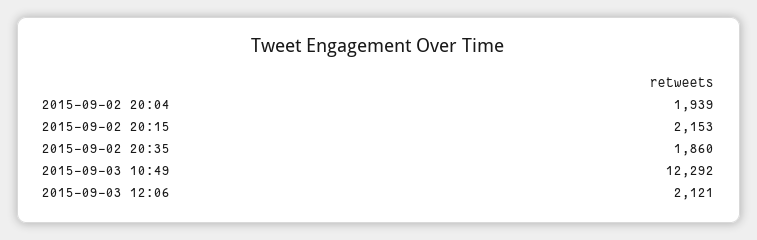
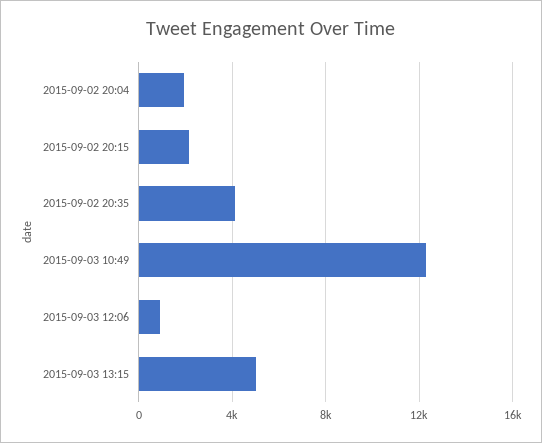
2015-09-02 20:35: 1860 -> 4000
2015-09-03 12:06: 2121 -> 1000
2015-09-03 13:15: none -> 5000

